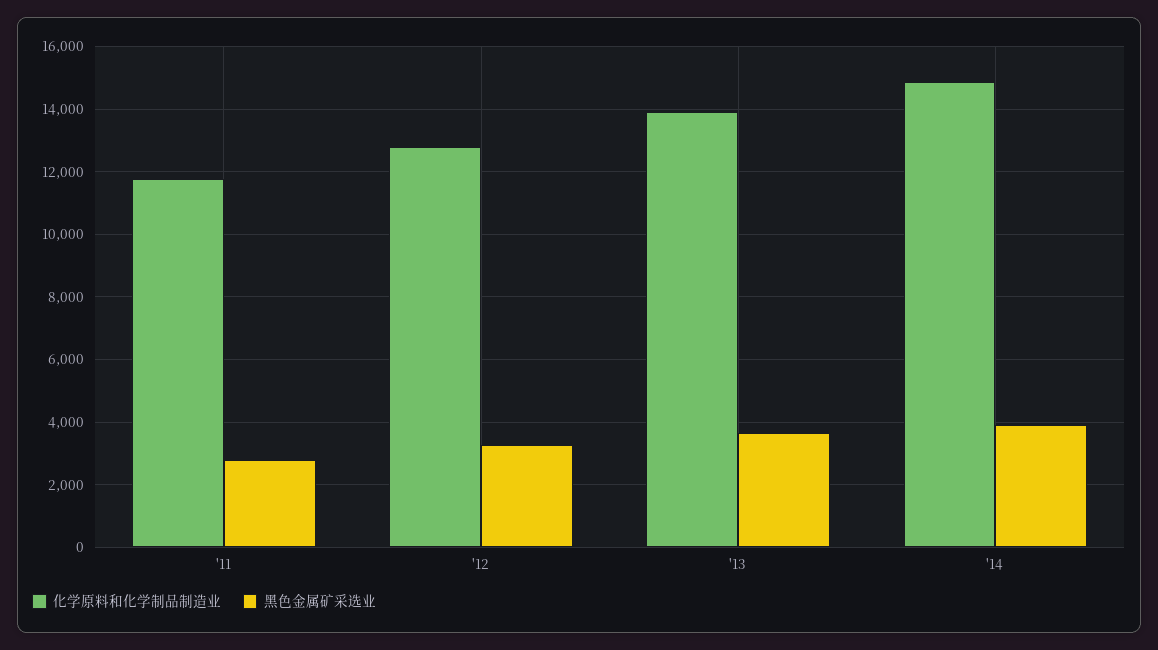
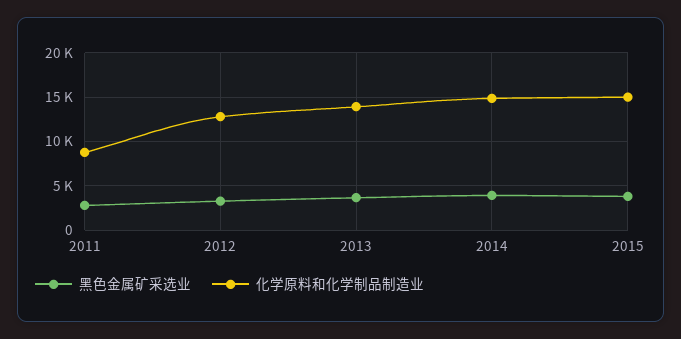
化学原料和化学制品制造业, '11: 11800 -> 9000
黑色金属矿采选业, 2015: none -> 4000
化学原料和化学制品制造业, 2015: none -> 15000

